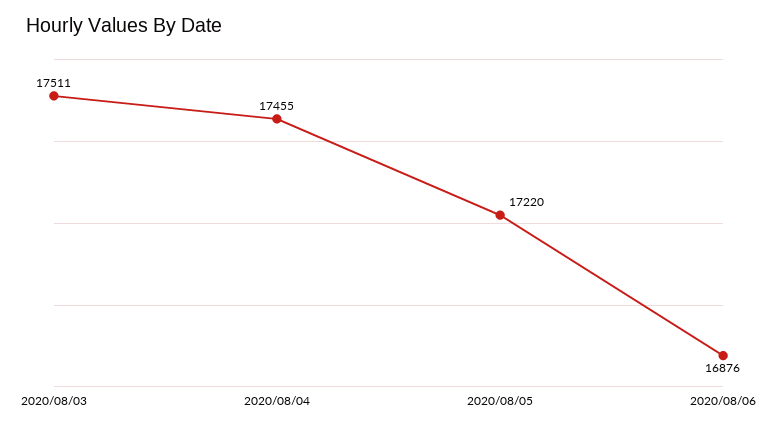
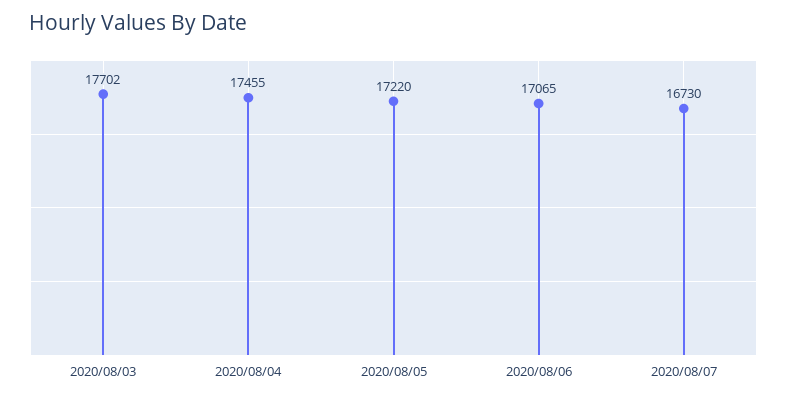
2020/08/03: 17511 -> 17702
2020/08/06: 16876 -> 17065
2020/08/07: none -> 16730

